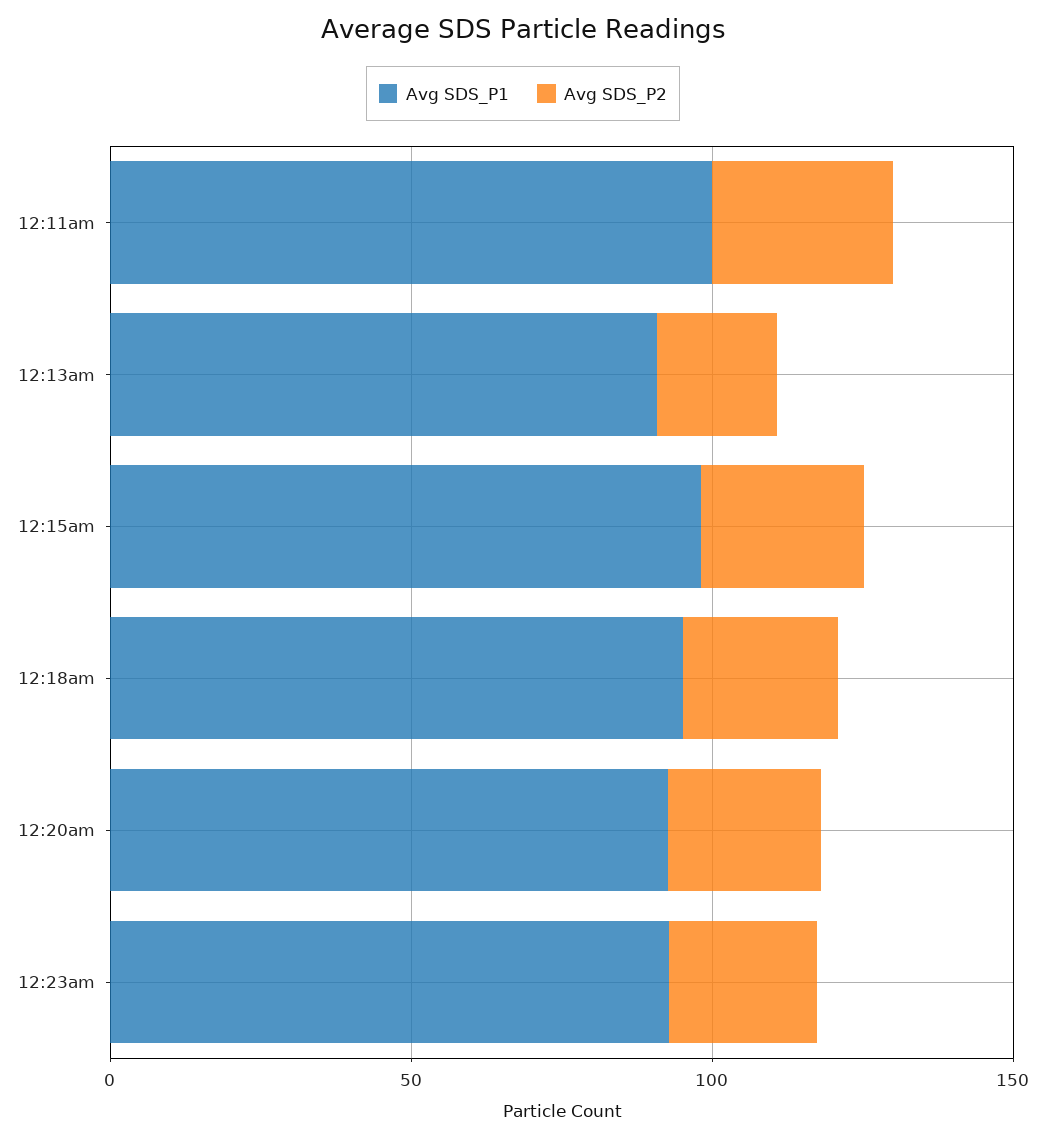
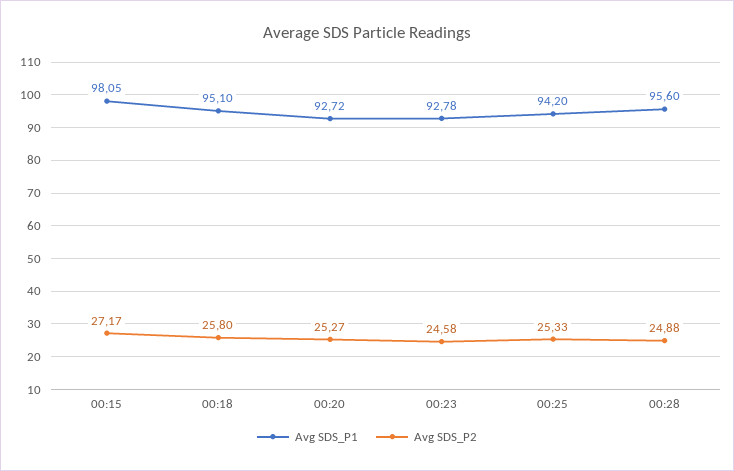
Avg SDS_P1, 12:11am: 100 -> none
Avg SDS_P2, 12:11am: 30 -> none
Avg SDS_P1, 12:13am: 90 -> none
Avg SDS_P2, 12:13am: 20 -> none
Avg SDS_P1, 00:25: none -> 94.2
Avg SDS_P2, 00:25: none -> 25.33
Avg SDS_P1, 00:28: none -> 95.6
Avg SDS_P2, 00:28: none -> 24.88

